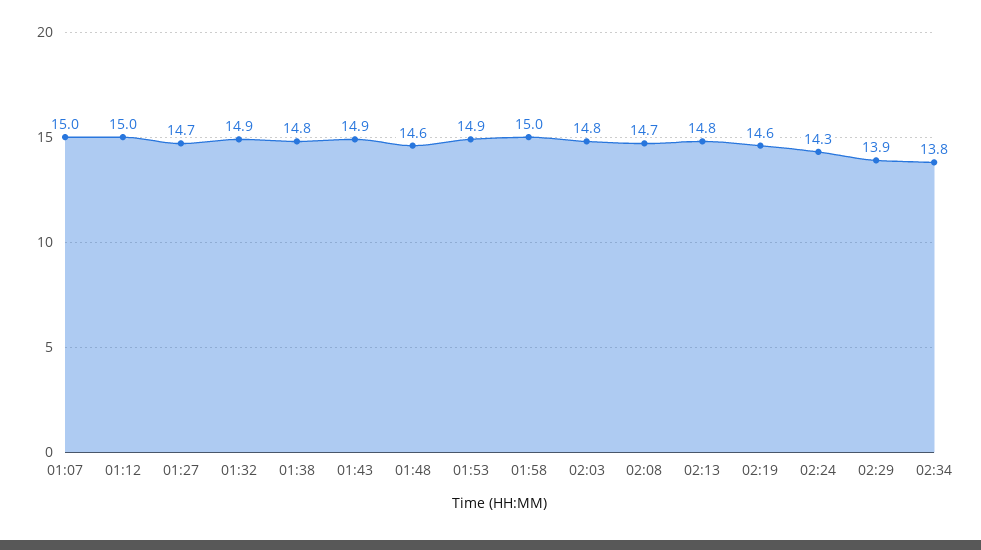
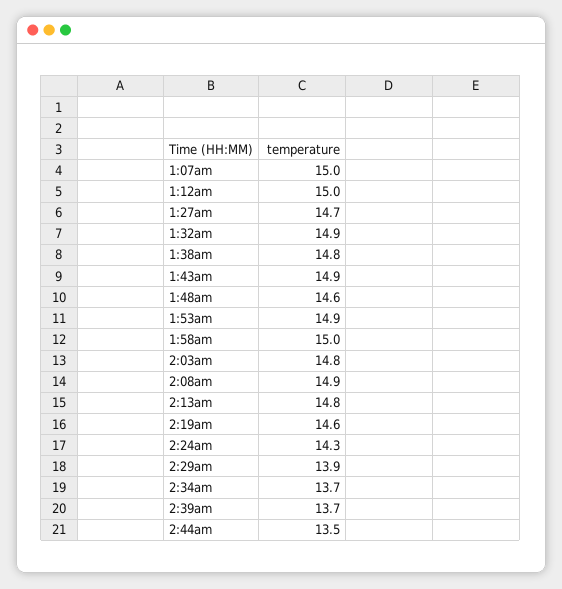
02:08: 14.7 -> 14.9
02:34: 13.8 -> 13.7
2:39am: none -> 13.7
2:44am: none -> 13.5

